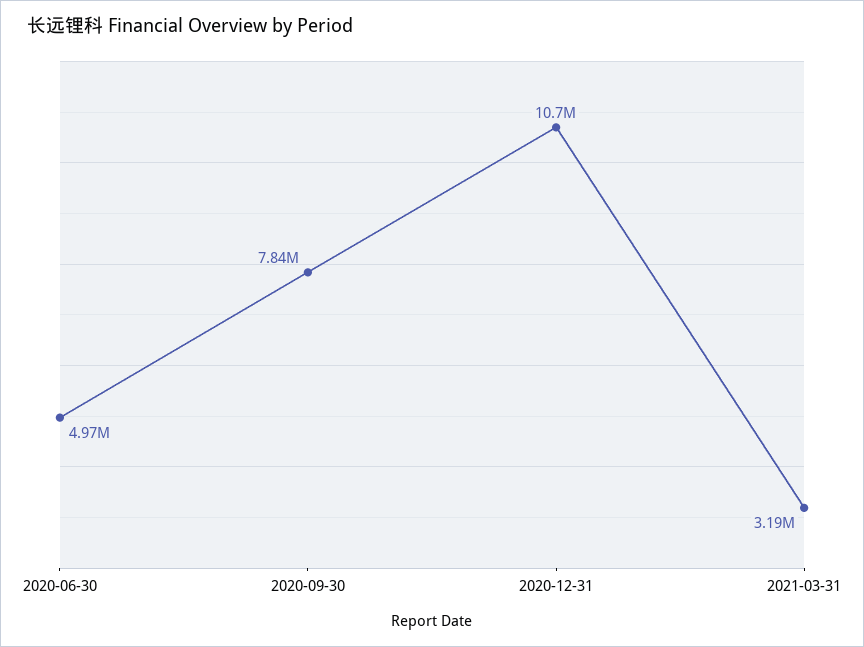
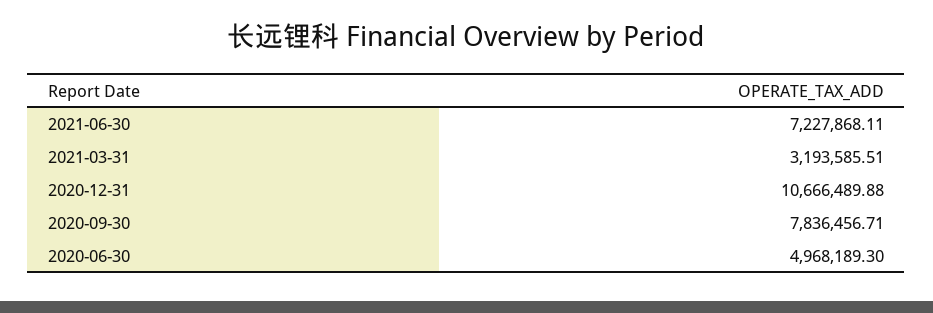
2021-06-30: none -> 7227868.11

